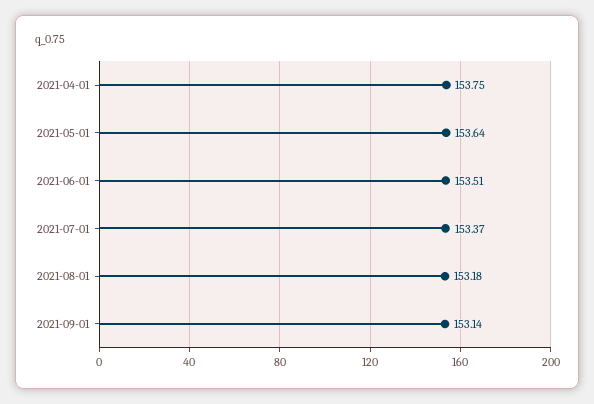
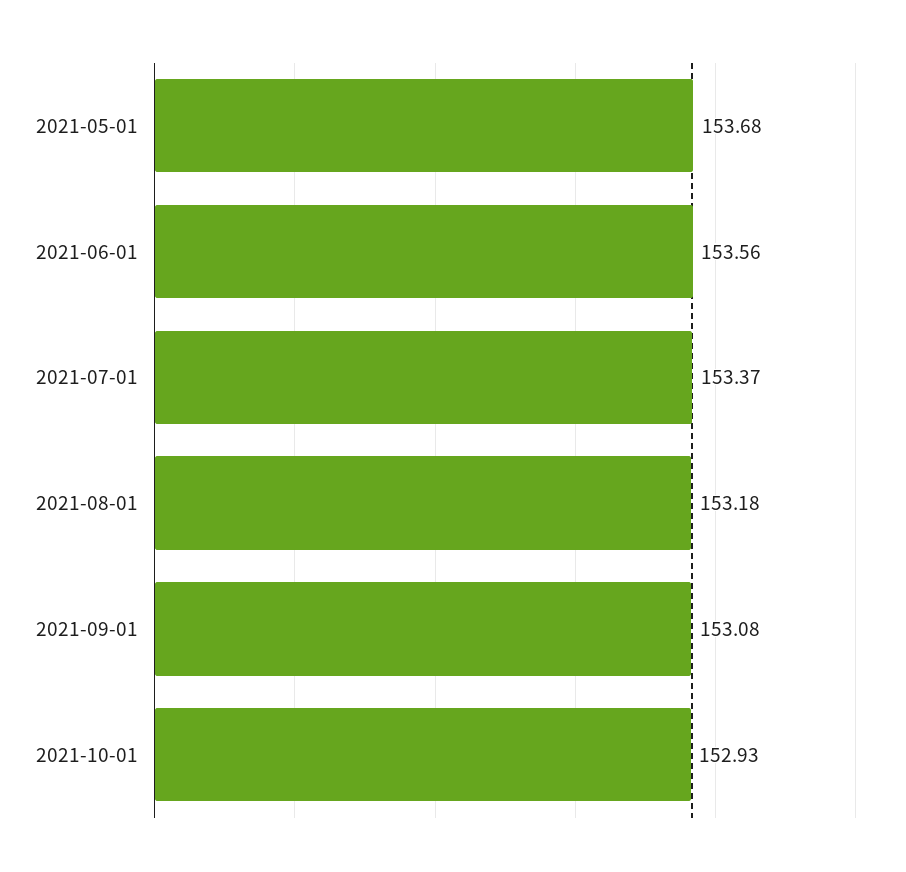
2021-04-01: 153.75 -> none
2021-05-01: 153.64 -> 153.68
2021-06-01: 153.51 -> 153.56
2021-09-01: 153.14 -> 153.08
2021-10-01: none -> 152.93

